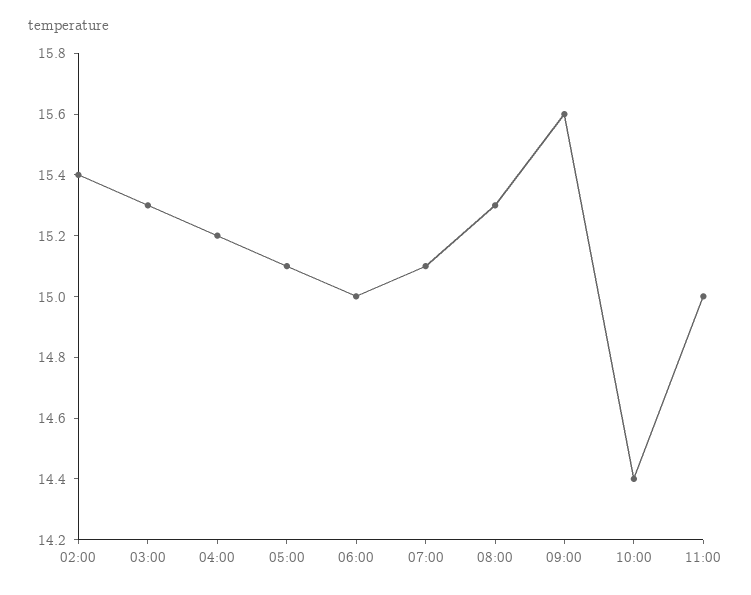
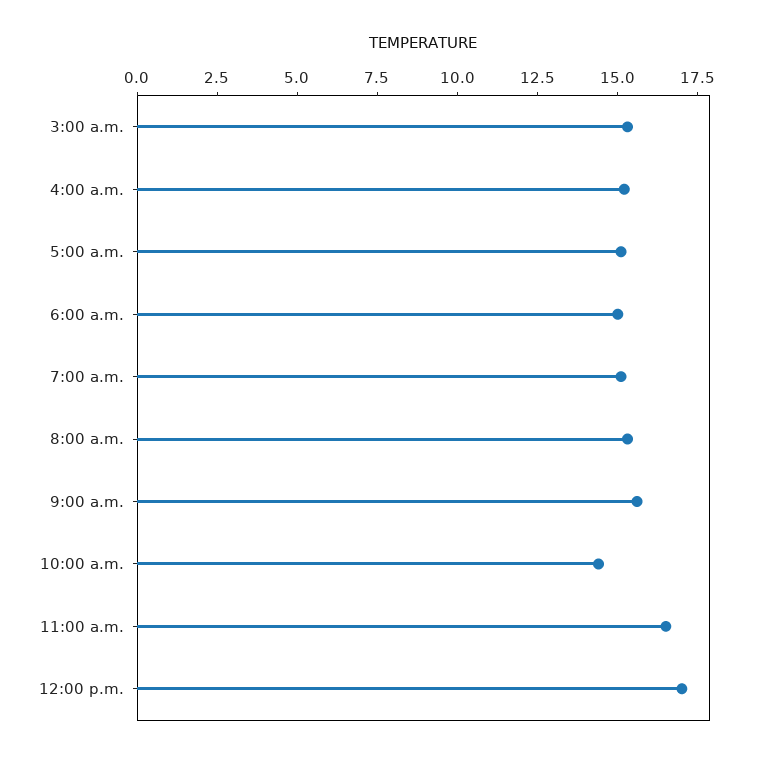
02:00: 15.4 -> none
11:00: 15 -> 16.5
12:00 p.m.: none -> 17

